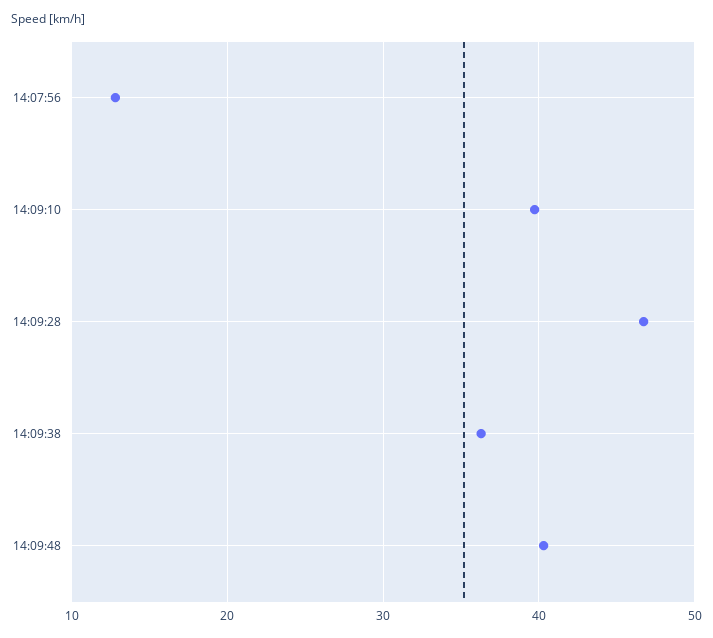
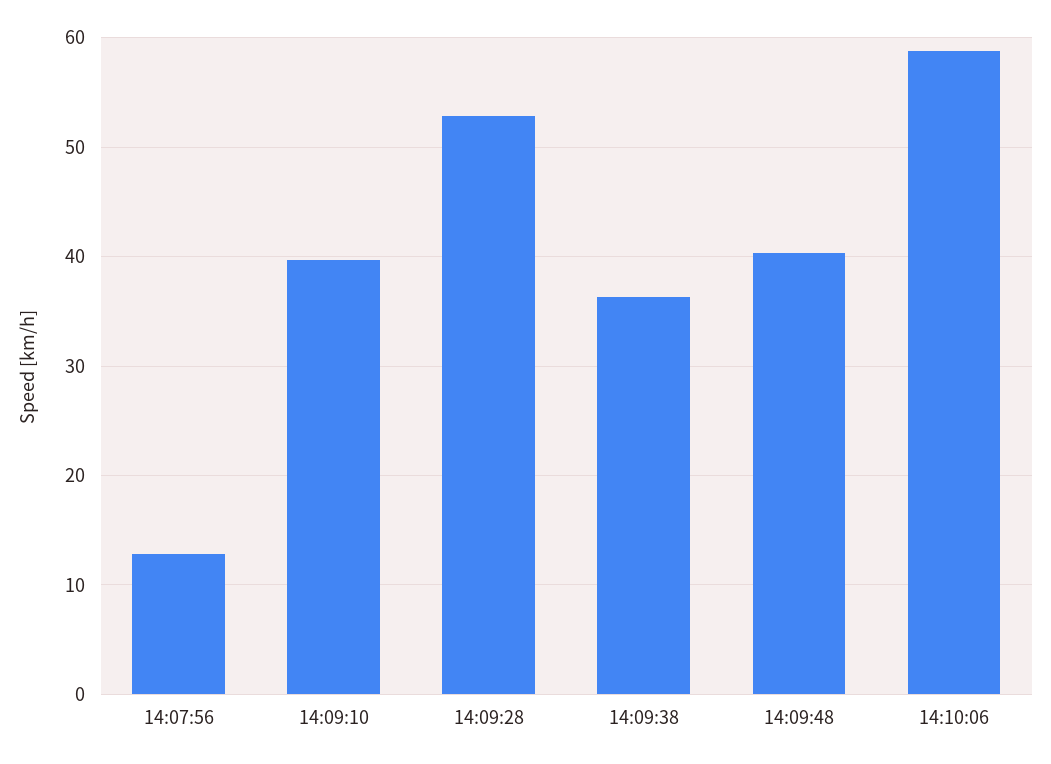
14:09:28: 47 -> 53
14:10:06: none -> 59

